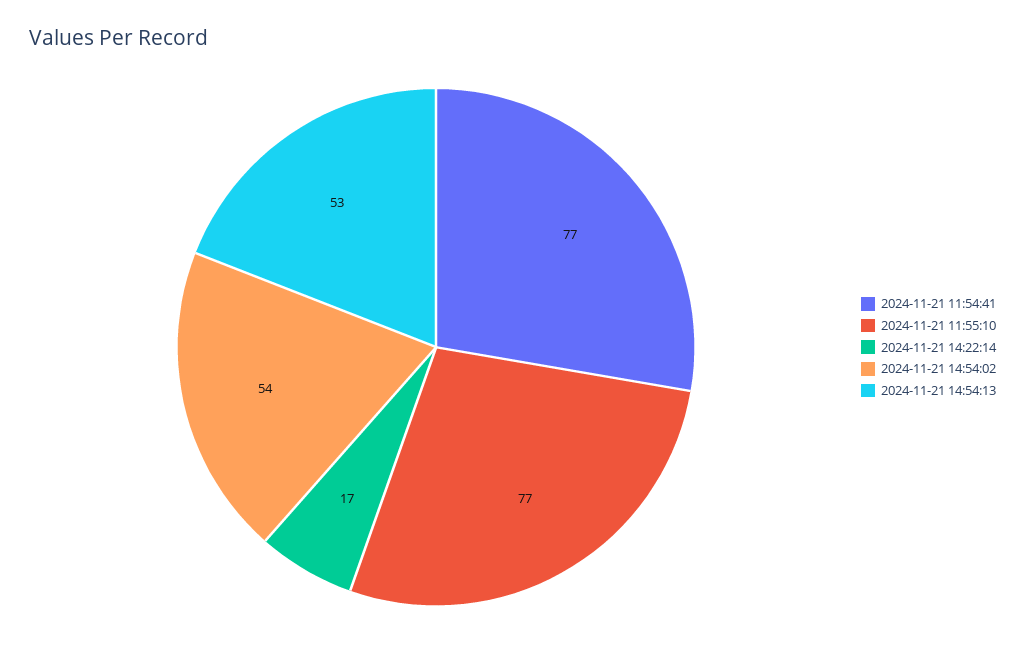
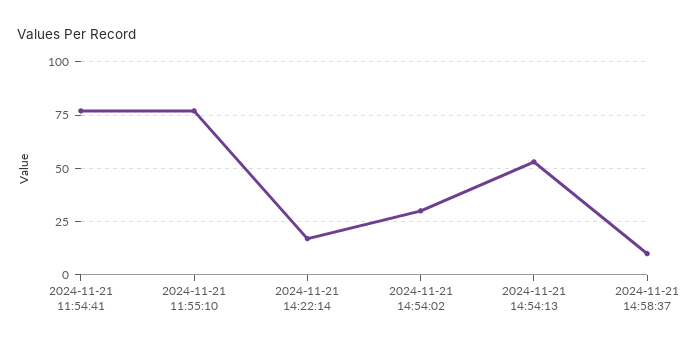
2024-11-21 14:54:02: 54 -> 30
2024-11-21 14:58:37: none -> 10

